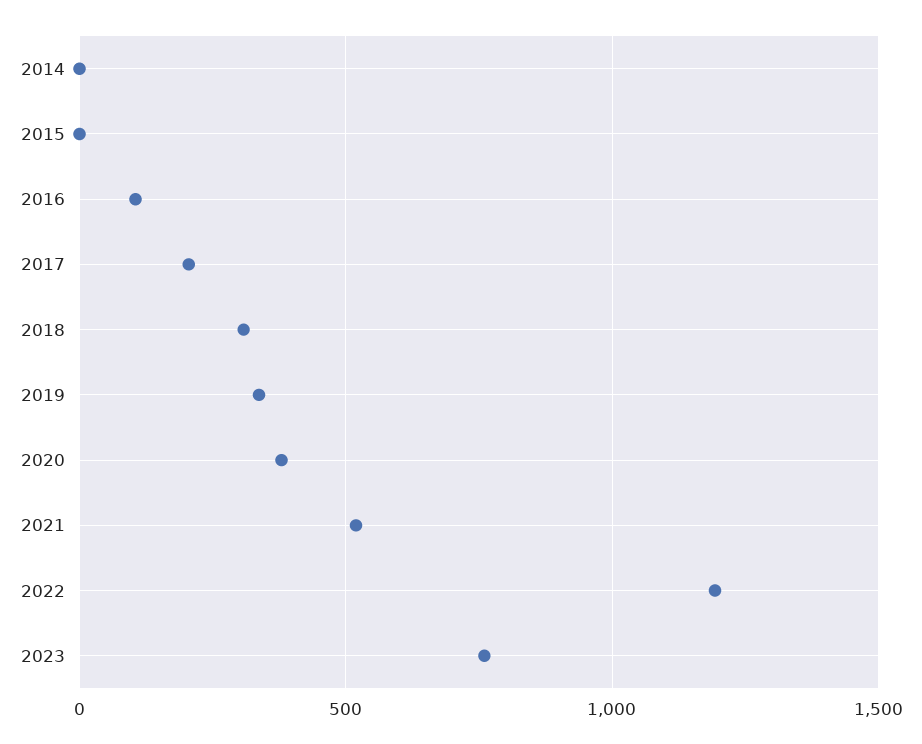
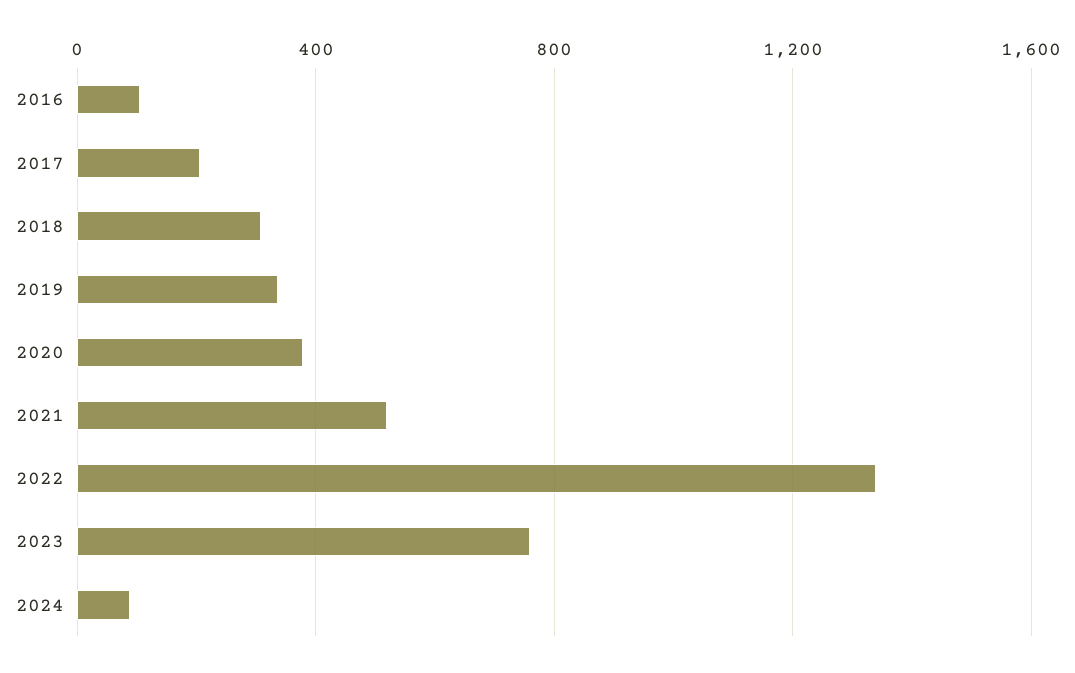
2014: 0 -> none
2015: 0 -> none
2022: 1200 -> 1350
2024: none -> 100

